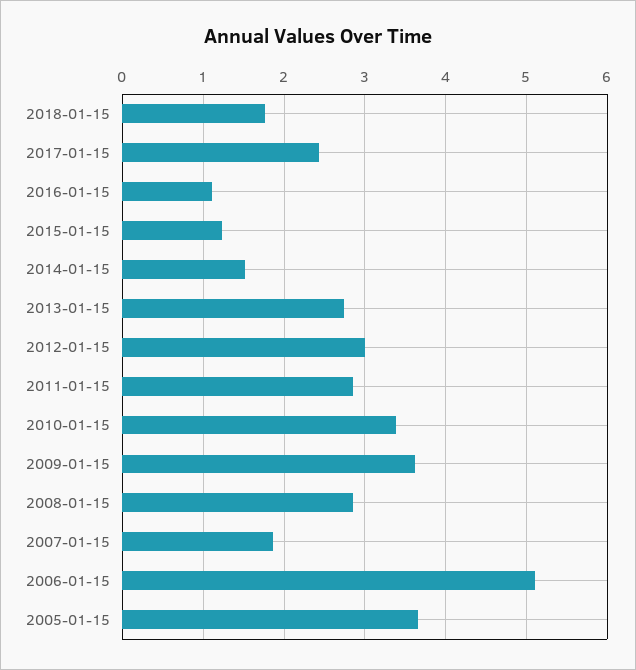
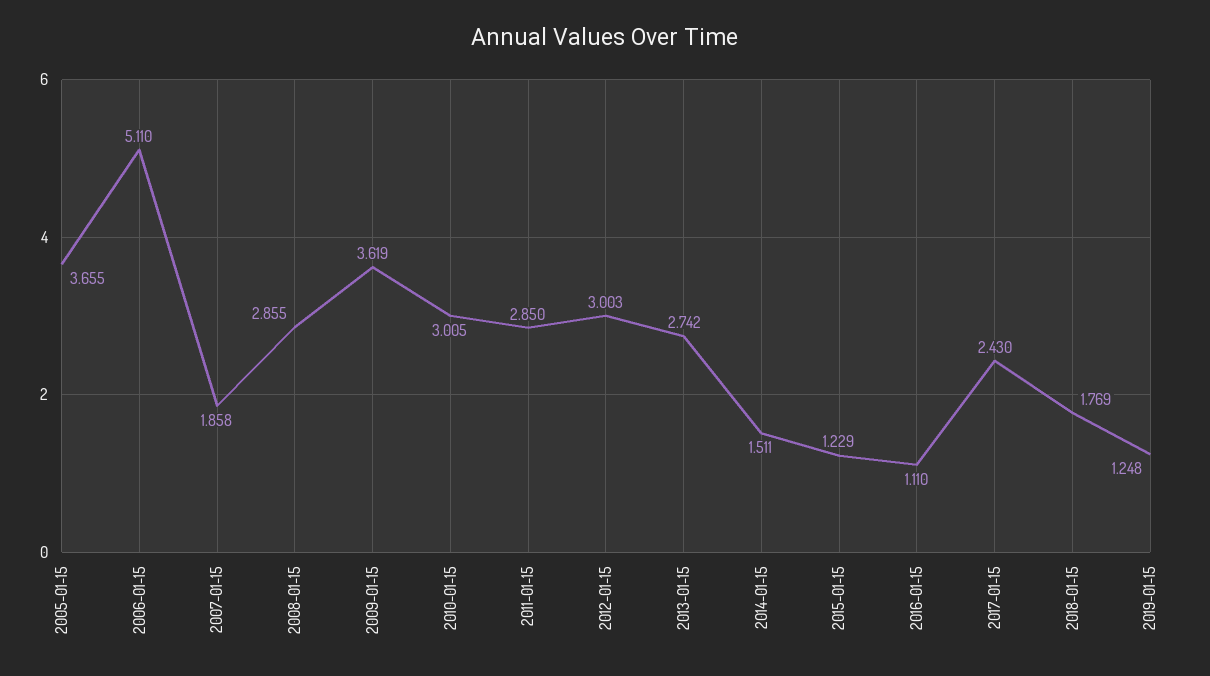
2010-01-15: 3.4 -> 3.005
2019-01-15: none -> 1.248

